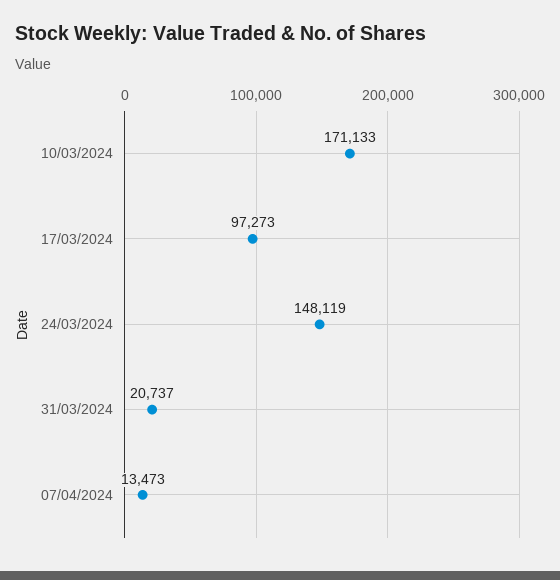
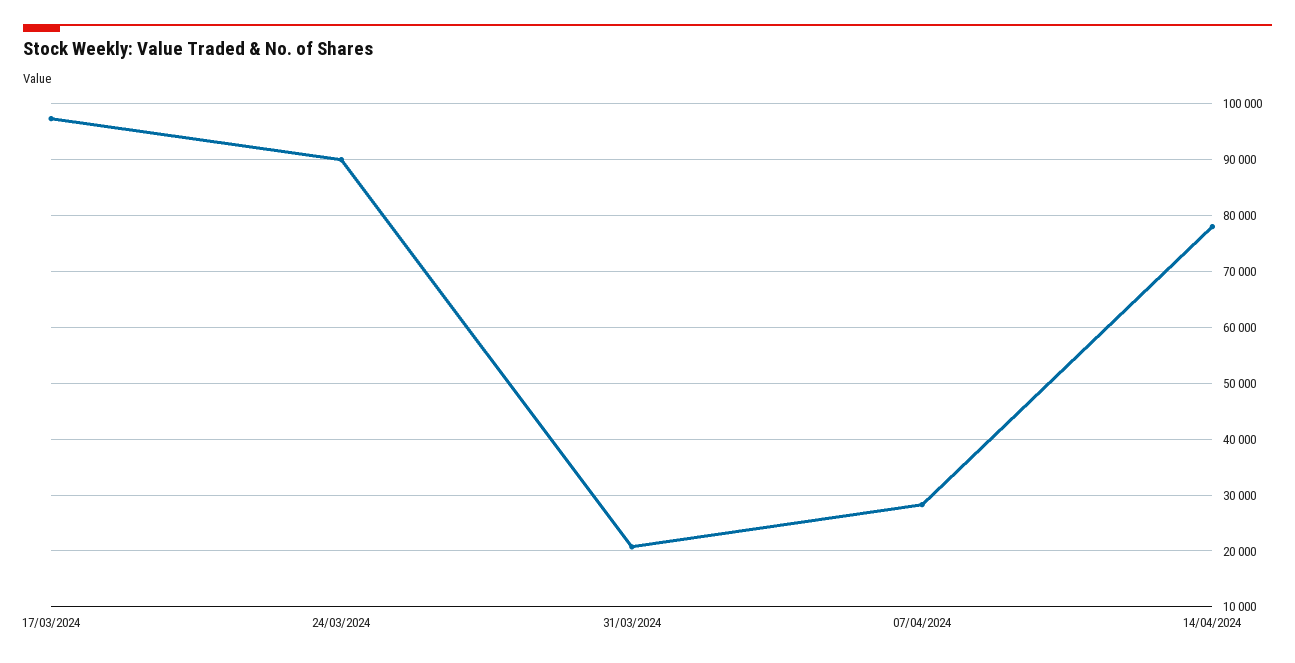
10/03/2024: 171133 -> none
24/03/2024: 148119 -> 90000
07/04/2024: 13473 -> 28000
14/04/2024: none -> 78000

